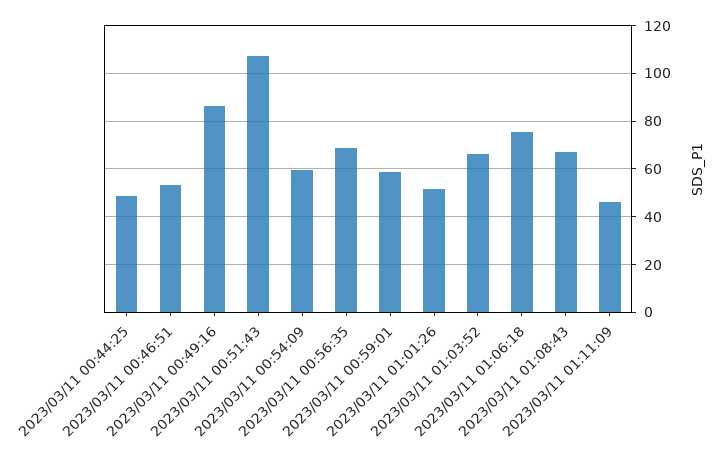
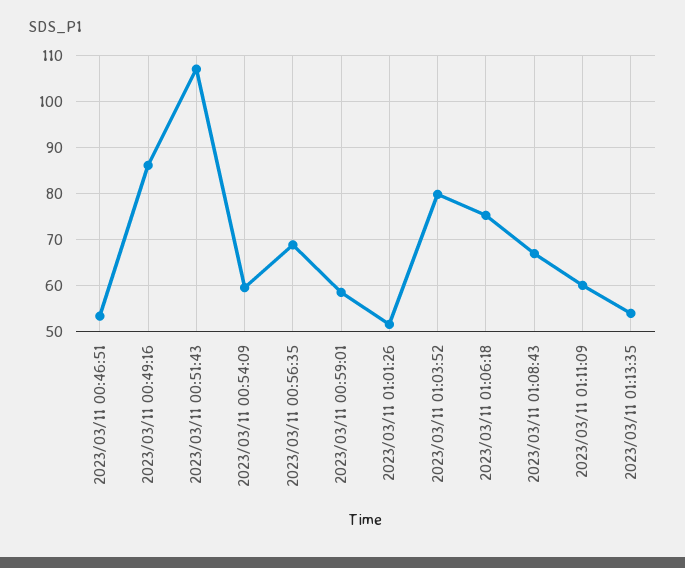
2023/03/11 00:44:25: 50 -> none
2023/03/11 01:03:52: 65 -> 80
2023/03/11 01:11:09: 45 -> 60
2023/03/11 01:13:35: none -> 54

